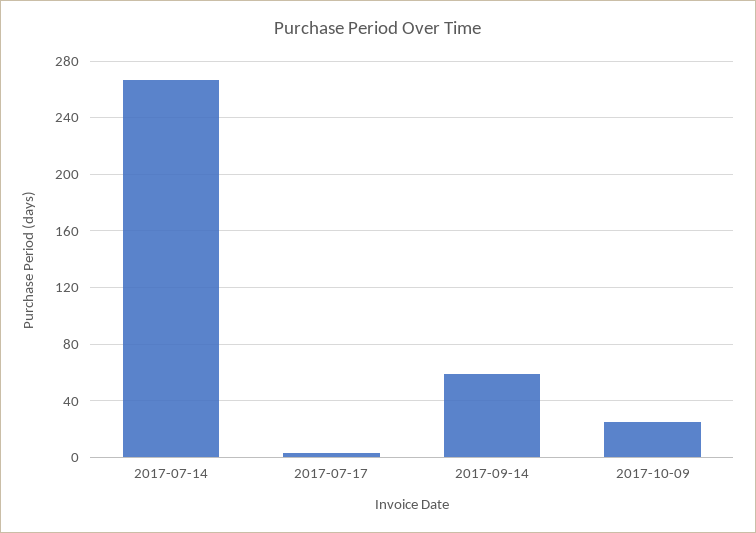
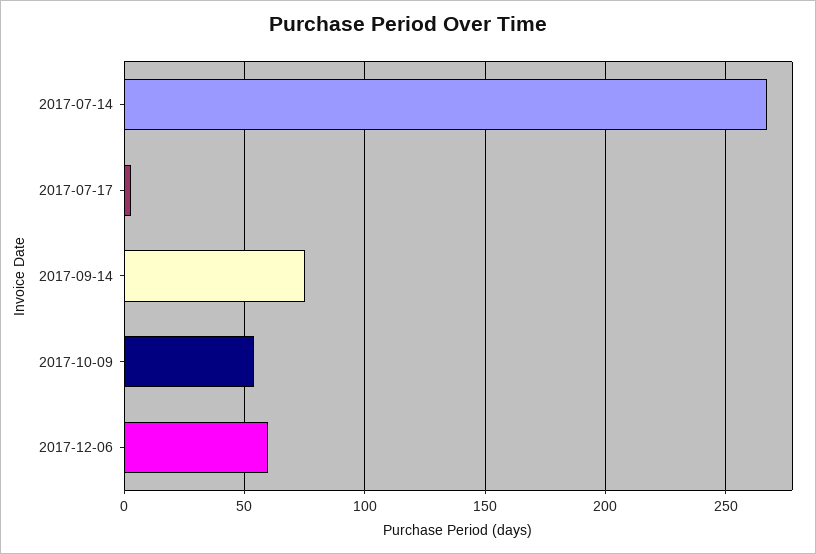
2017-09-14: 60 -> 75
2017-10-09: 25 -> 55
2017-12-06: none -> 60

